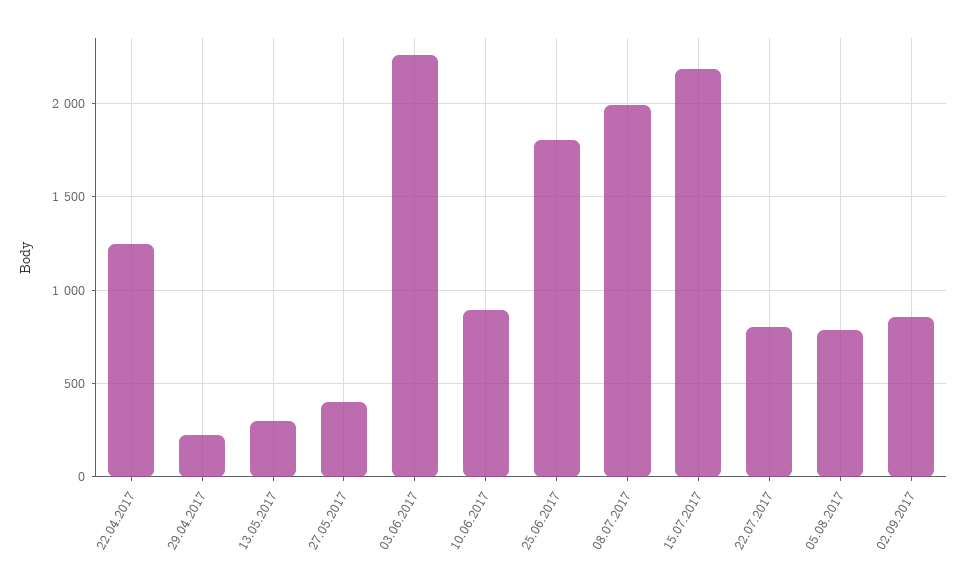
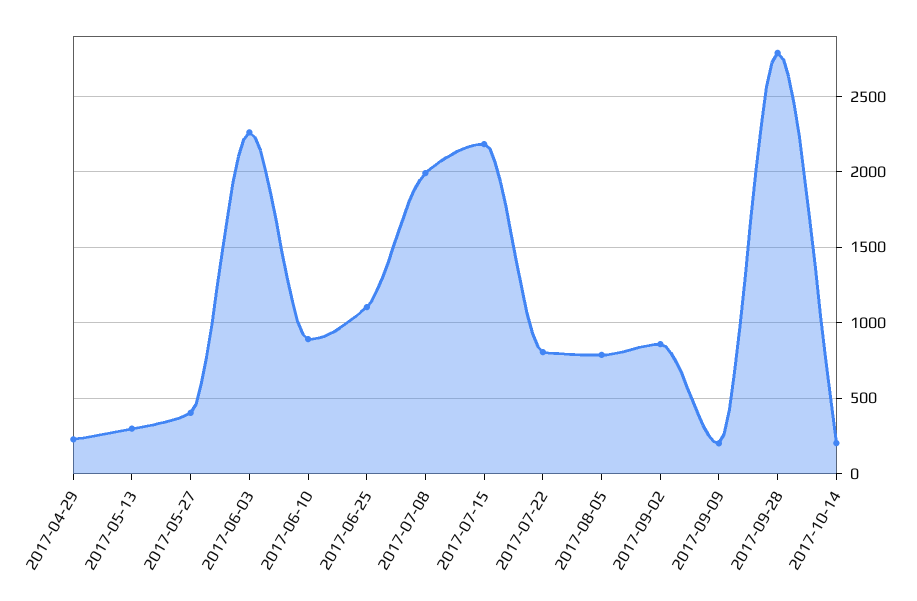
22.04.2017: 1250 -> none
25.06.2017: 1800 -> 1100
2017-09-09: none -> 200
2017-09-28: none -> 2800
2017-10-14: none -> 200

